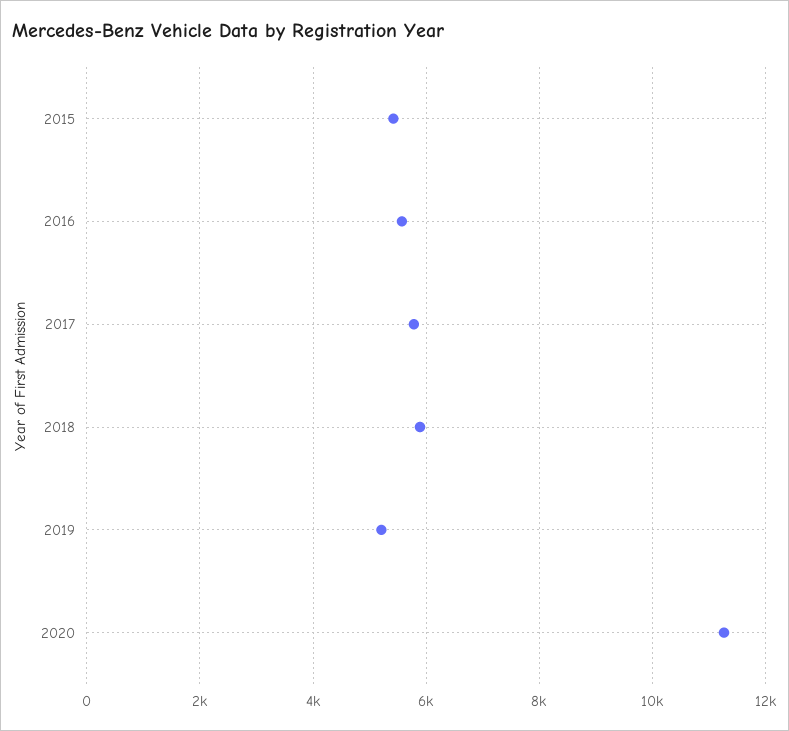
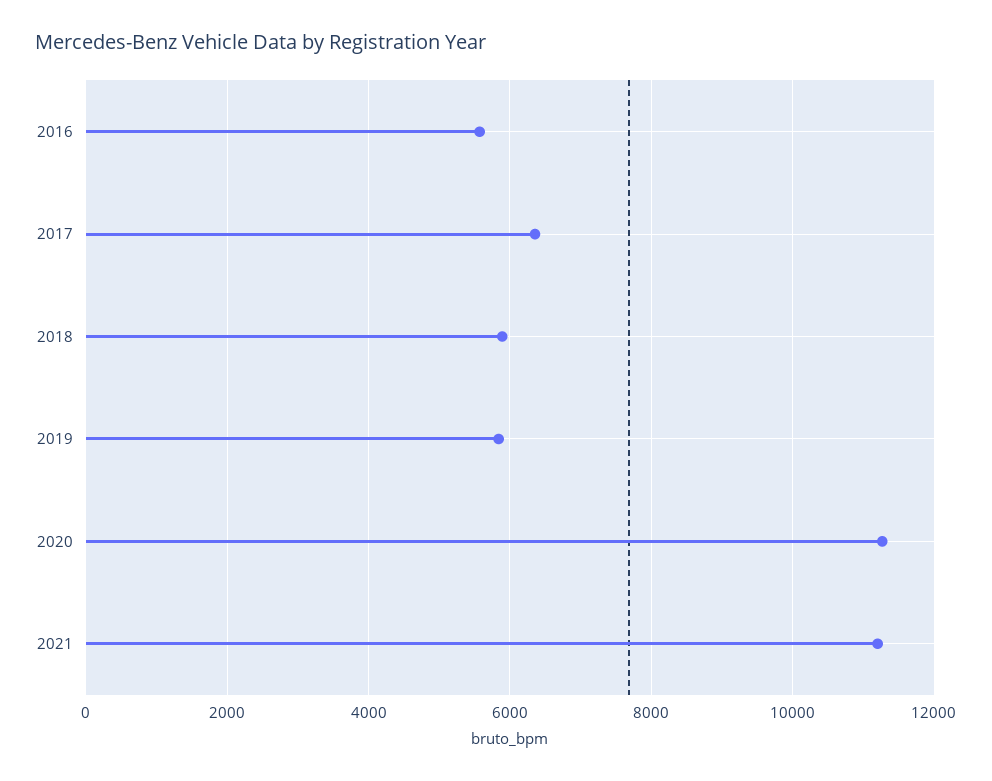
2015: 5400 -> none
2017: 5800 -> 6400
2019: 5200 -> 5800
2021: none -> 11200

